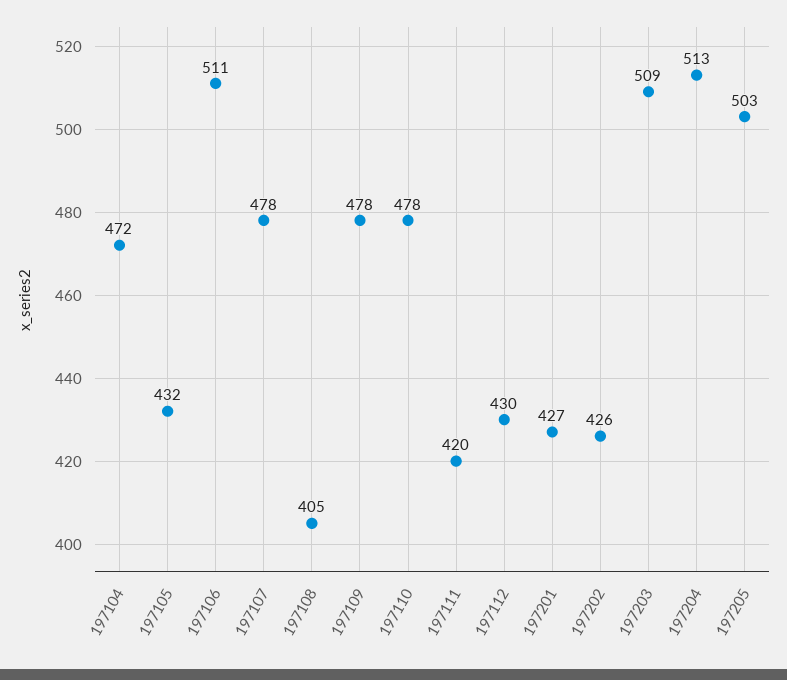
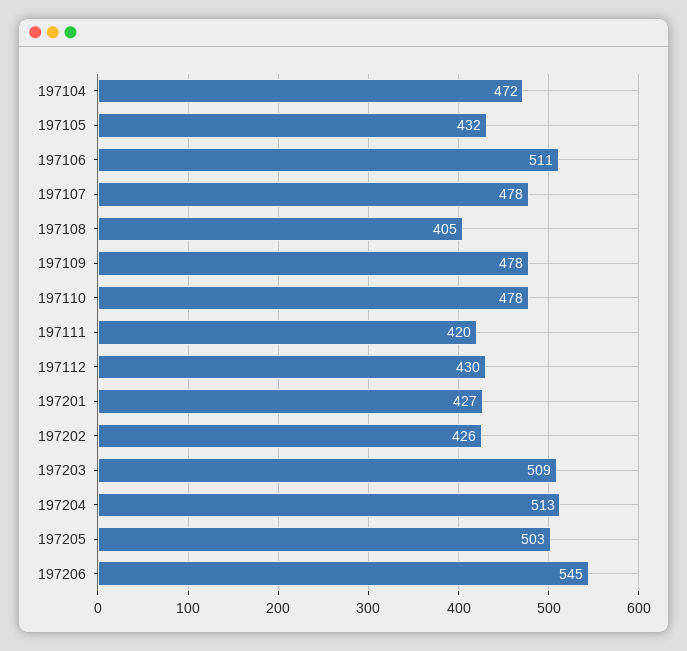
197206: none -> 545

